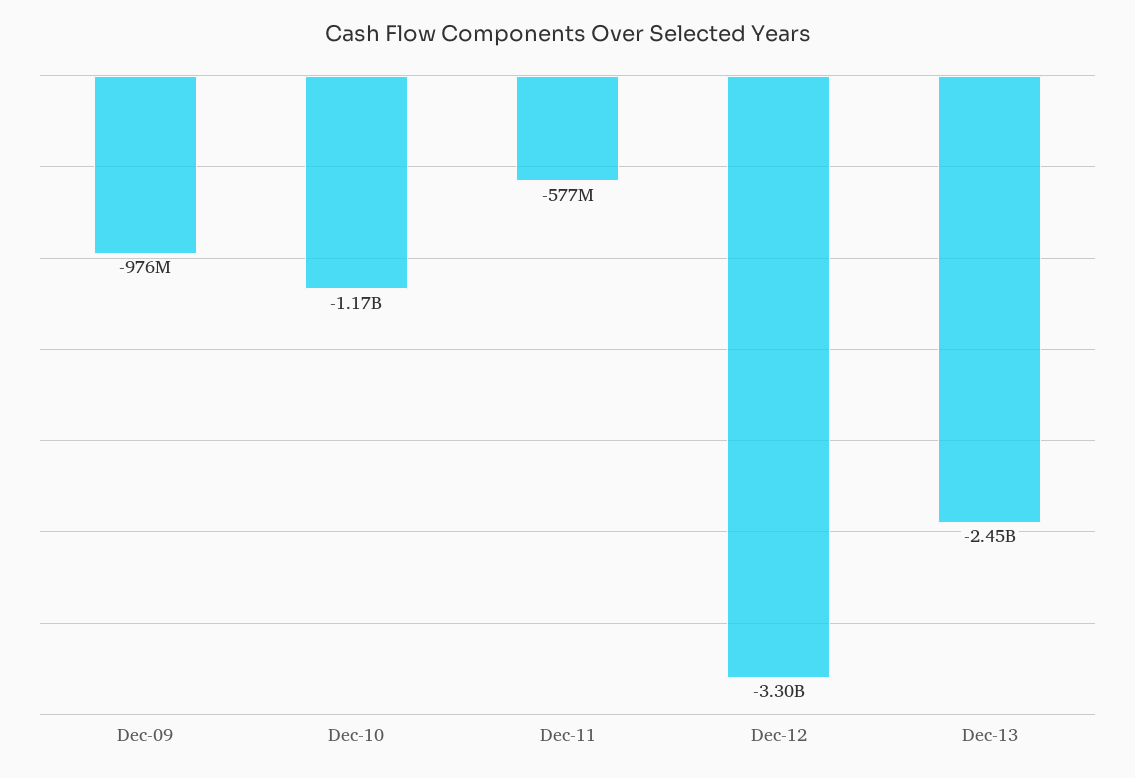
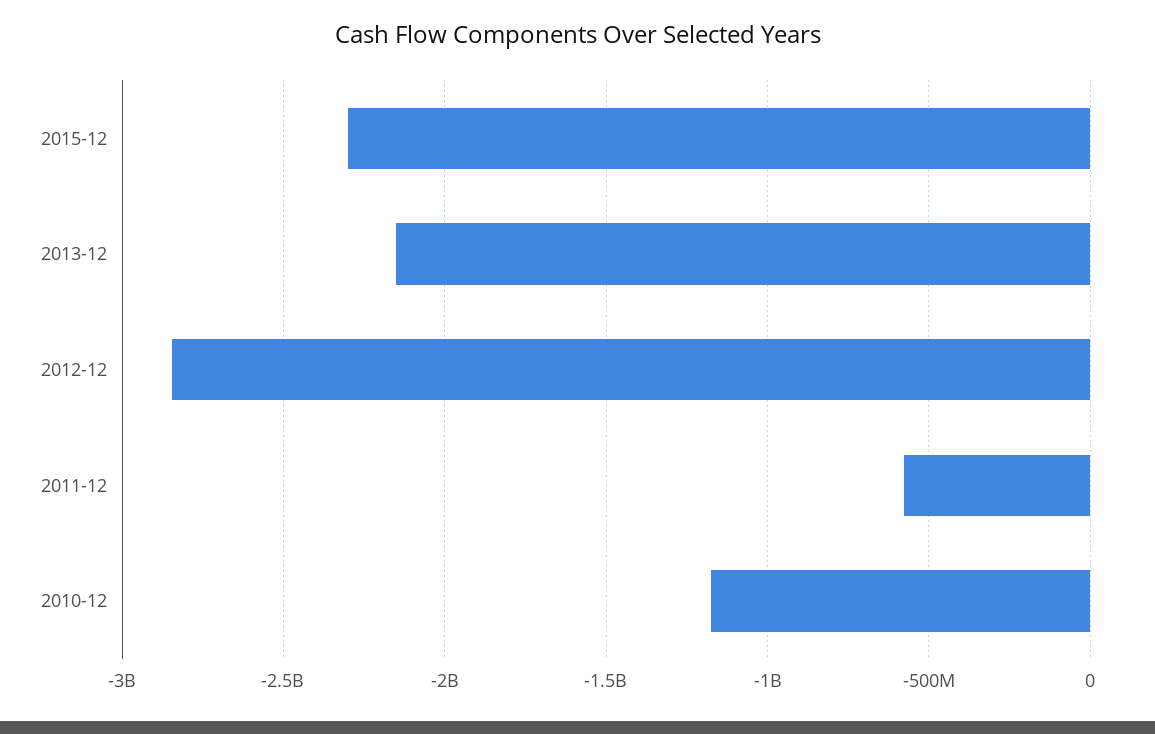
Dec-09: -976000000 -> none
Dec-12: -3300000000 -> -2850000000
Dec-13: -2450000000 -> -2150000000
2015-12: none -> -2300000000

